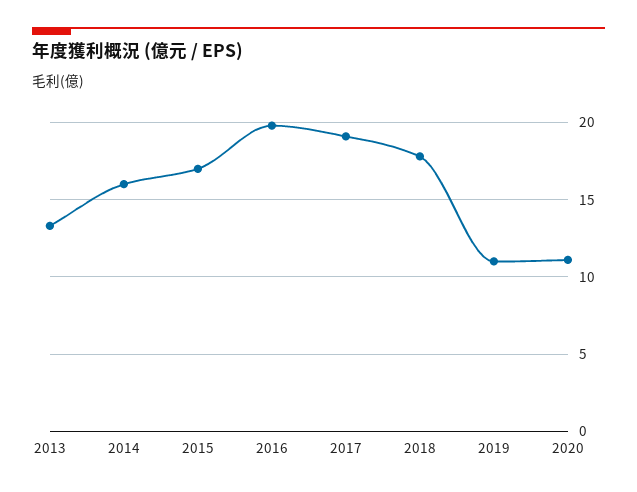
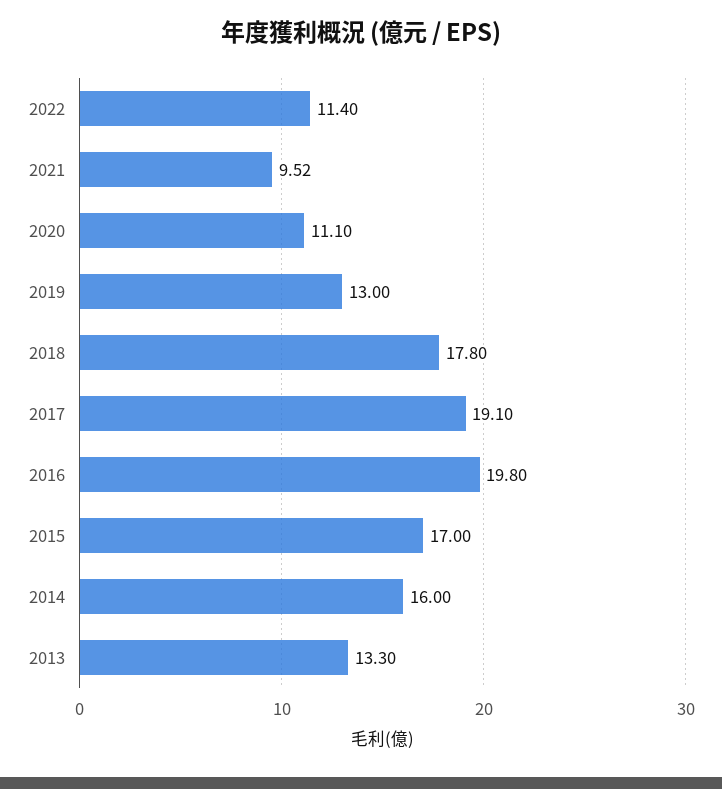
2019: 11 -> 13
2022: none -> 11.4
2021: none -> 9.52

